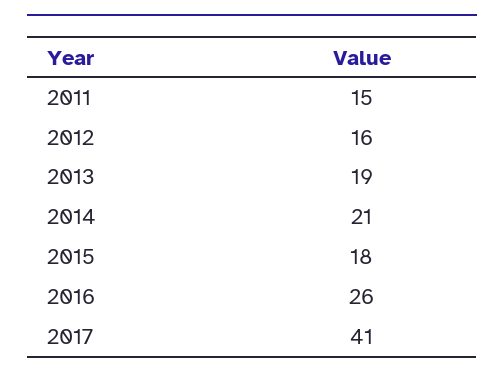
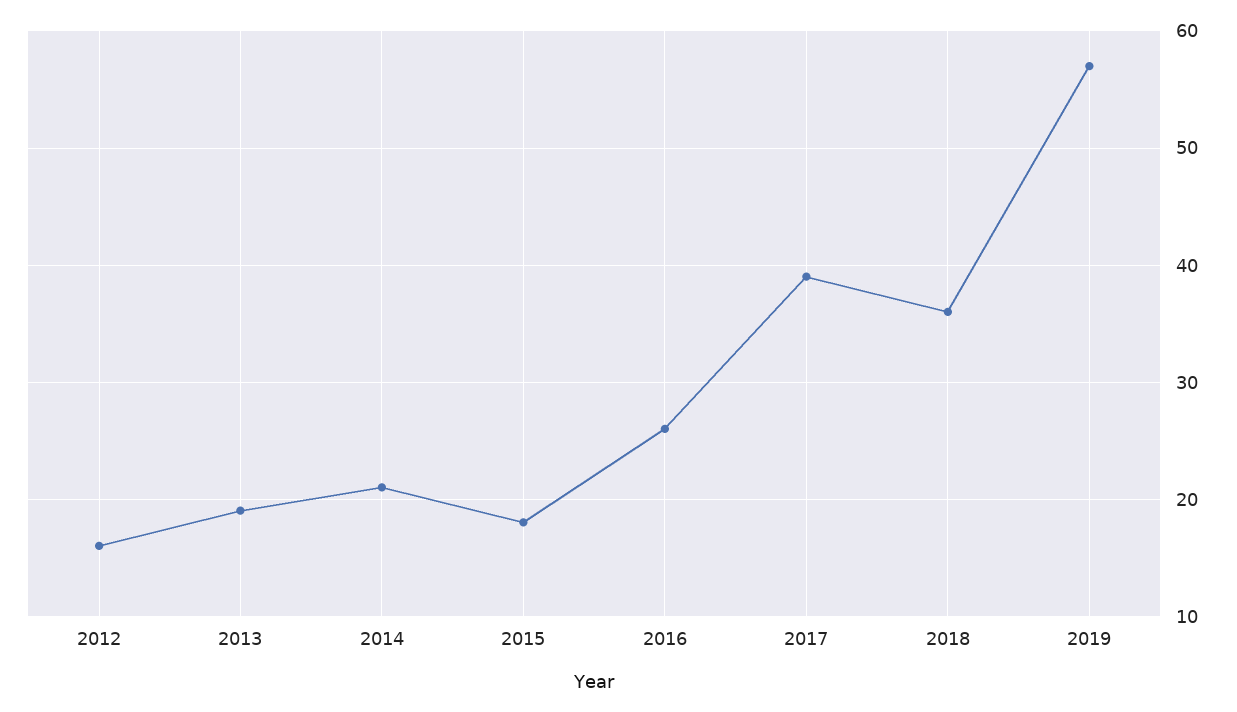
2011: 15 -> none
2017: 41 -> 39
2018: none -> 36
2019: none -> 57

